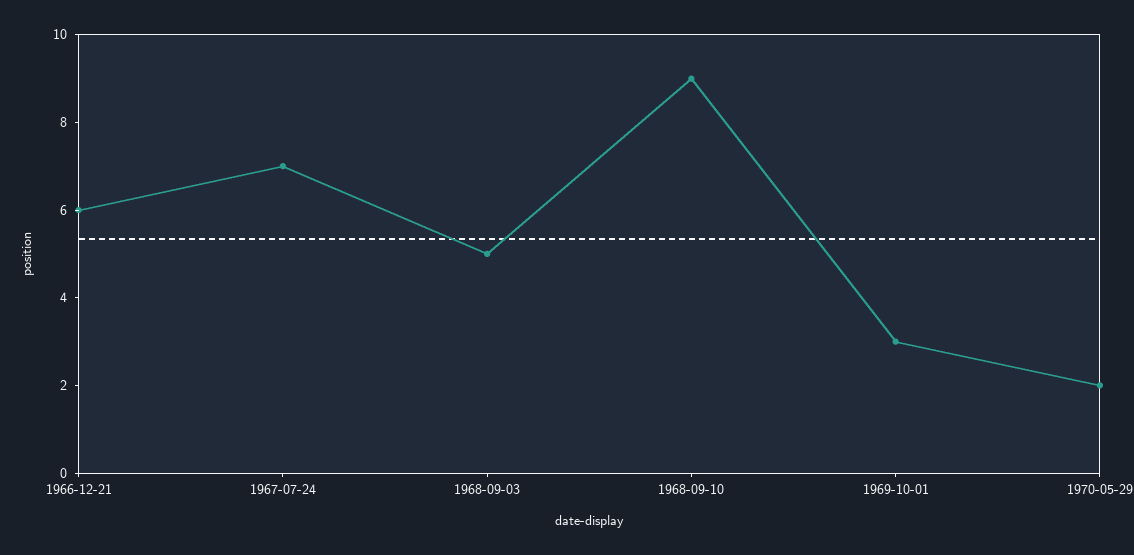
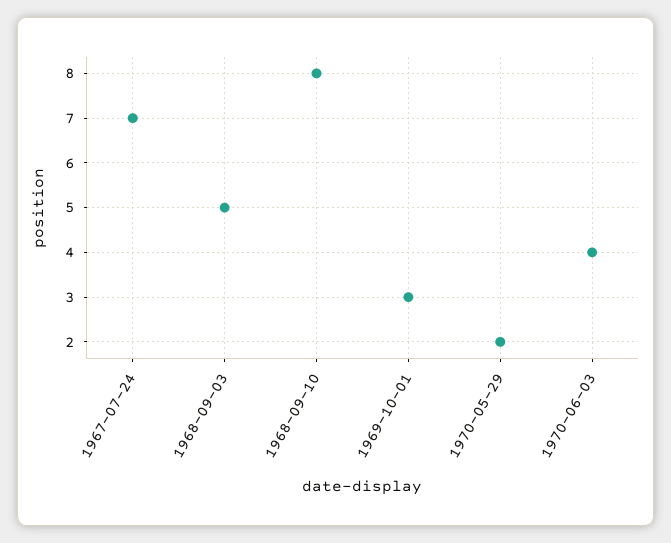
1966-12-21: 6 -> none
1968-09-10: 9 -> 8
1970-06-03: none -> 4

